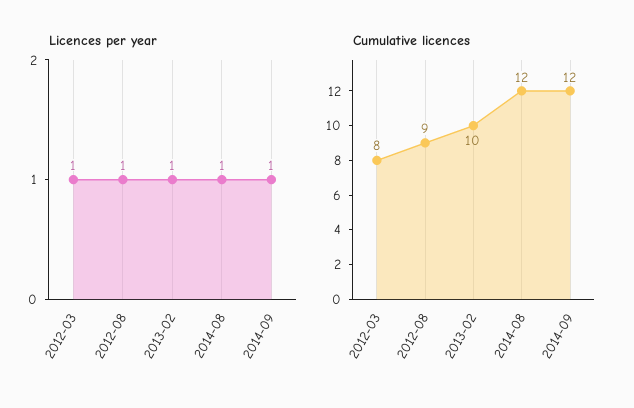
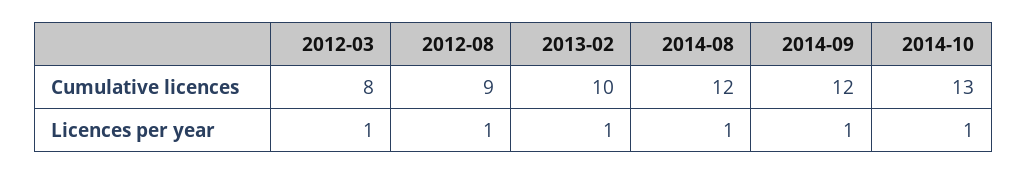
Cumulative licences, 2014-10: none -> 13
Licences per year, 2014-10: none -> 1

